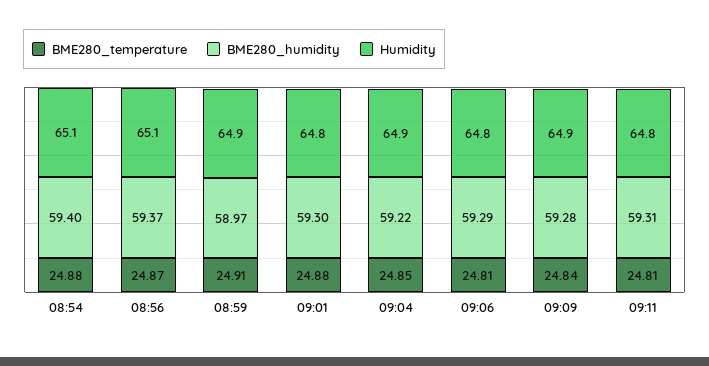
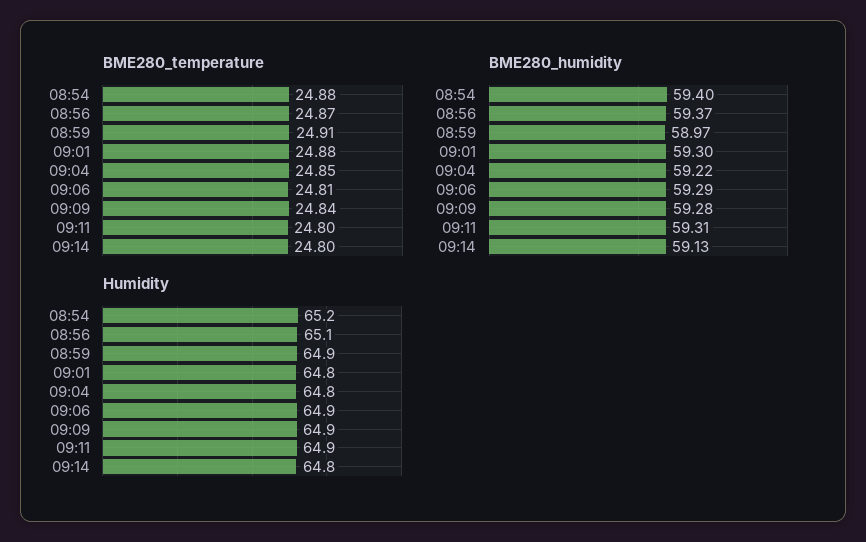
Humidity, 08:54: 65.1 -> 65.2
Humidity, 09:04: 64.9 -> 64.8
Humidity, 09:06: 64.8 -> 64.9
BME280_temperature, 09:11: 24.81 -> 24.8
Humidity, 09:11: 64.8 -> 64.9
BME280_temperature, 09:14: none -> 24.8
BME280_humidity, 09:14: none -> 59.13
Humidity, 09:14: none -> 64.8

